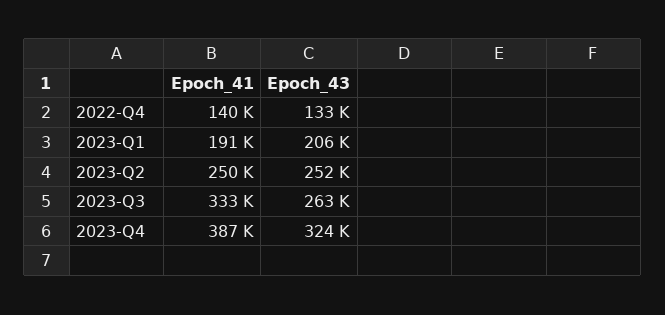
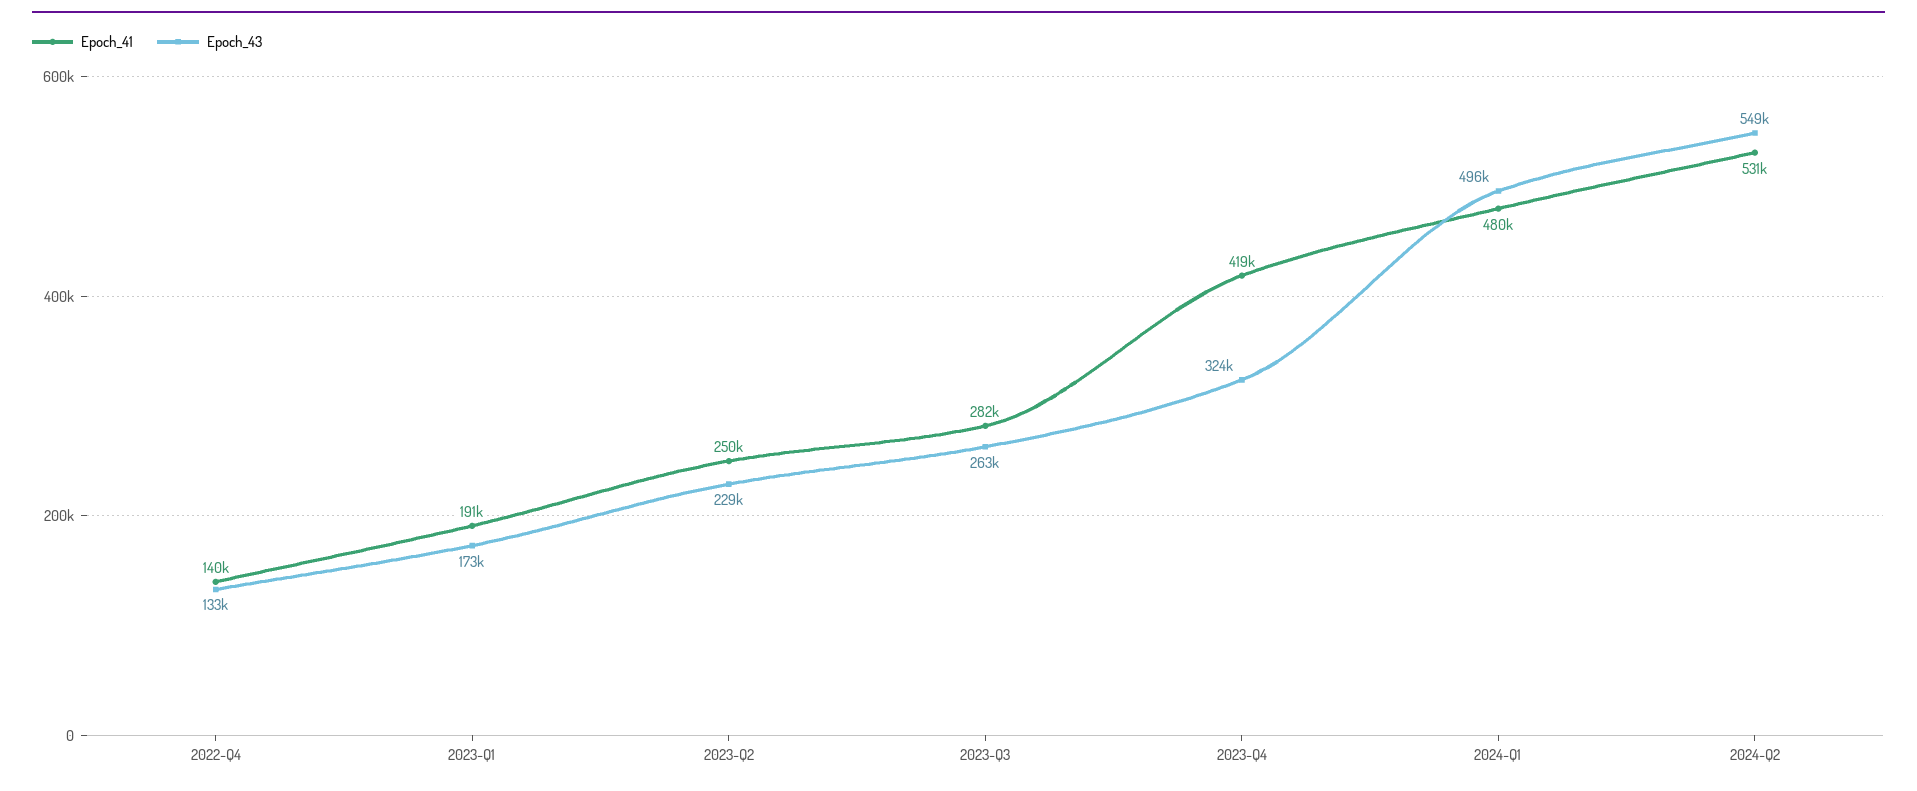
Epoch_43, 2023-Q1: 206000 -> 173000
Epoch_43, 2023-Q2: 252000 -> 229000
Epoch_41, 2023-Q3: 333000 -> 282000
Epoch_41, 2023-Q4: 387000 -> 419000
Epoch_41, 2024-Q1: none -> 480000
Epoch_43, 2024-Q1: none -> 496000
Epoch_41, 2024-Q2: none -> 531000
Epoch_43, 2024-Q2: none -> 549000

